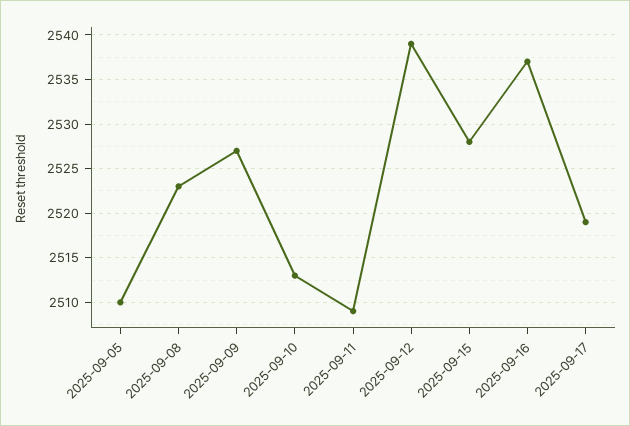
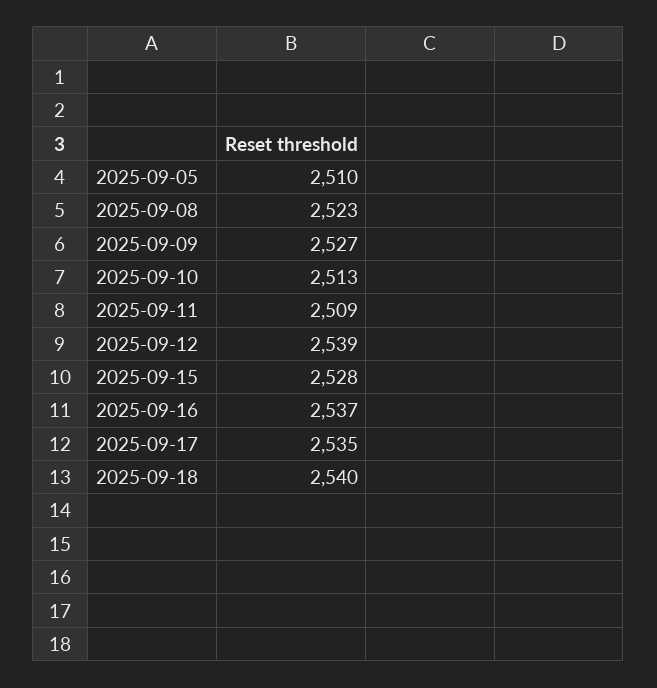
2025-09-17: 2519 -> 2535
2025-09-18: none -> 2540

